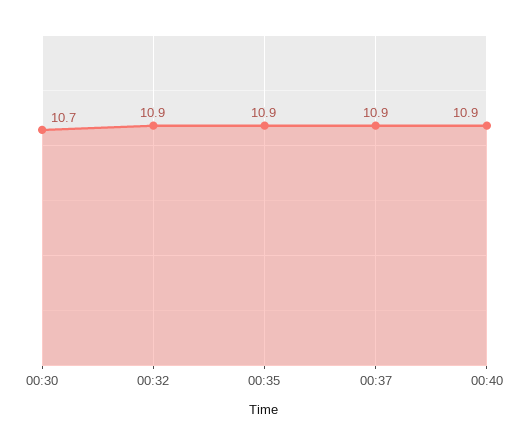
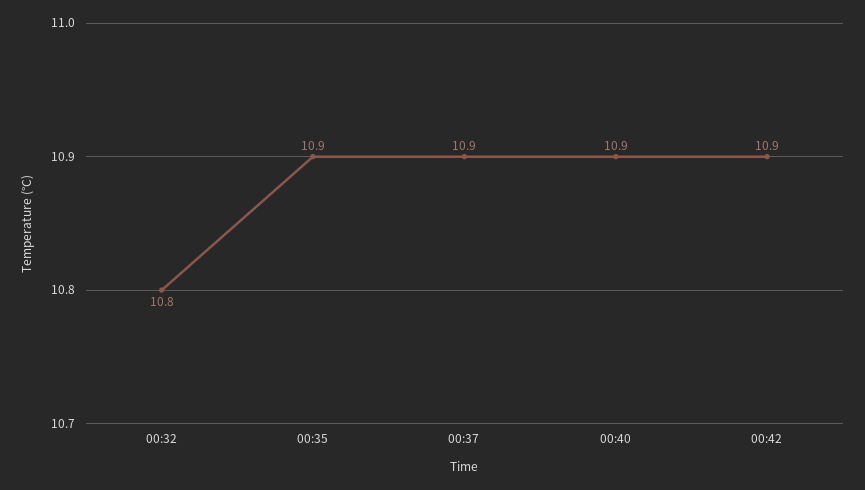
00:30: 10.7 -> none
00:32: 10.9 -> 10.8
00:42: none -> 10.9

